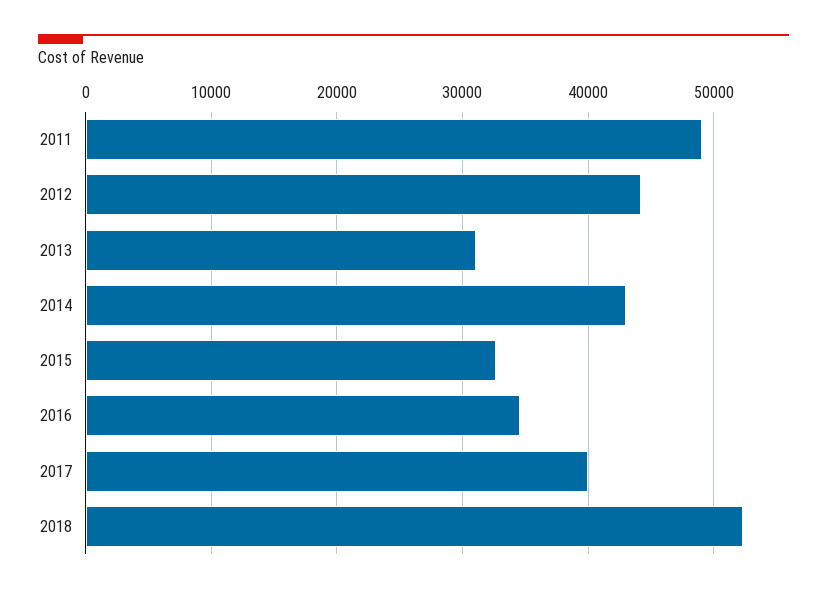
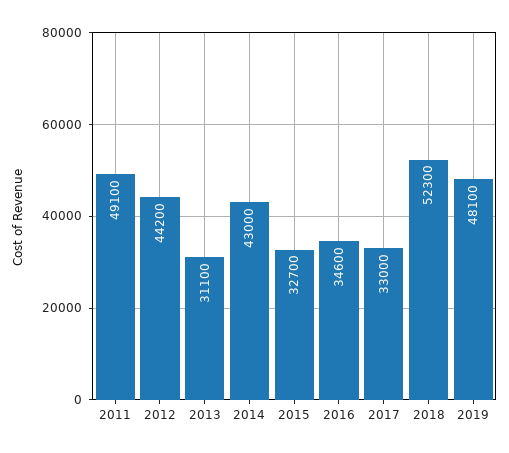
2017: 40000 -> 33000
2019: none -> 48100

